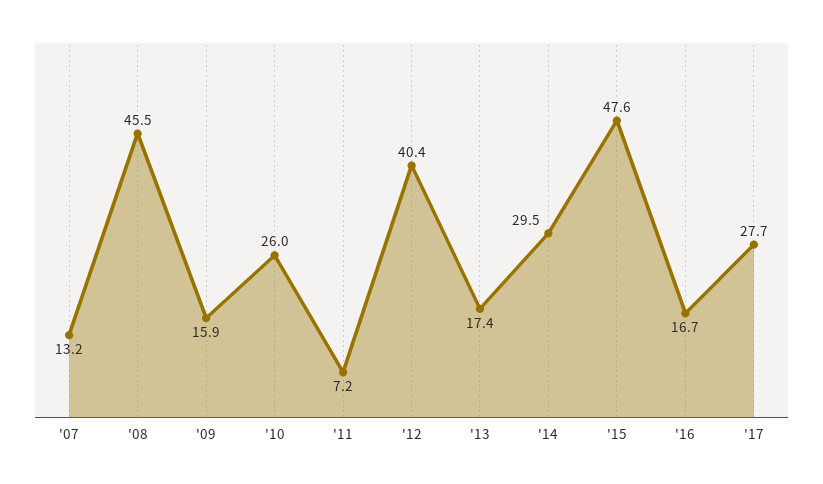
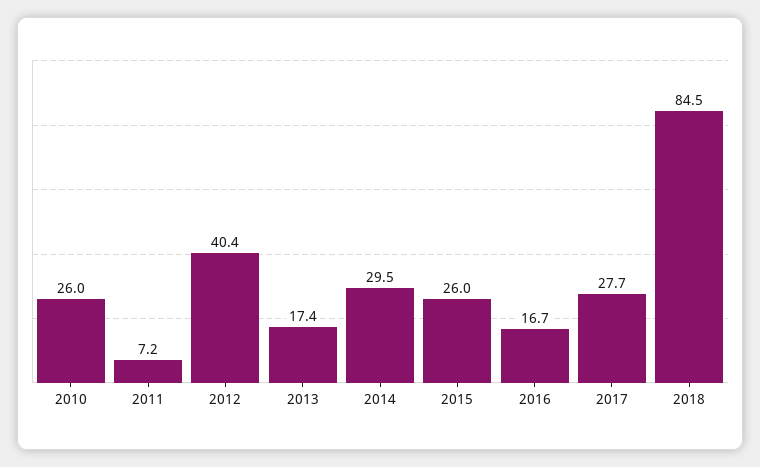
'07: 13.2 -> none
'08: 45.5 -> none
'09: 15.9 -> none
'15: 47.6 -> 26
2018: none -> 84.5

